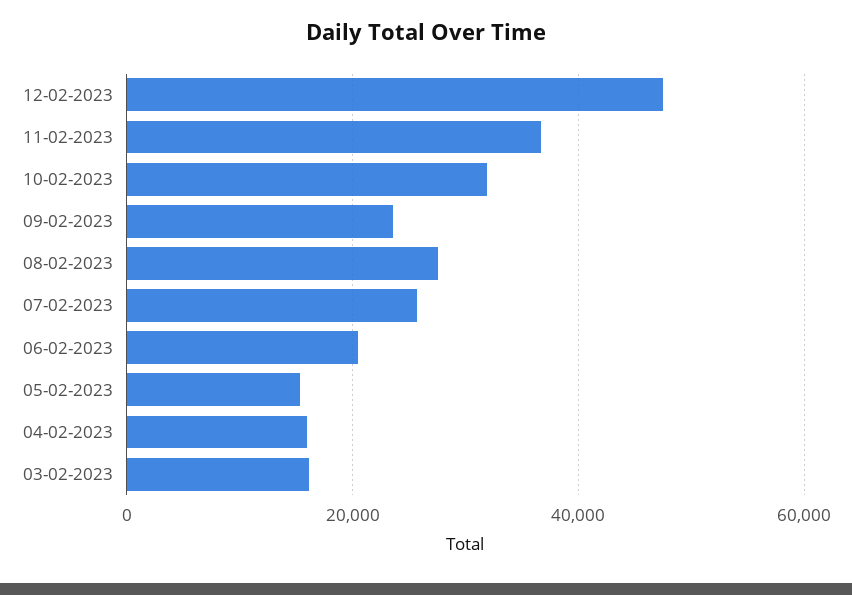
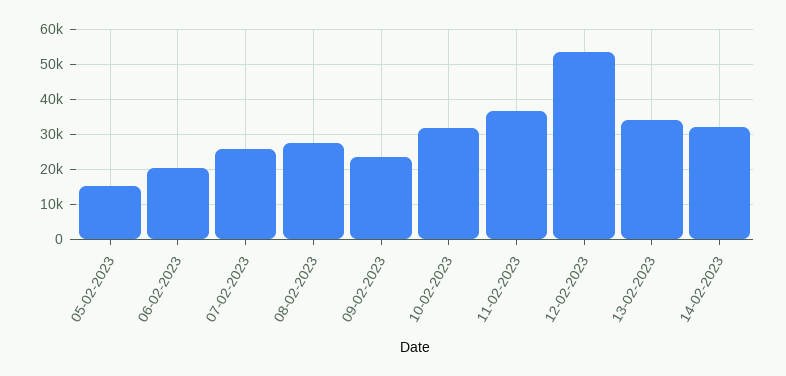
12-02-2023: 48000 -> 54000
04-02-2023: 16000 -> none
03-02-2023: 16000 -> none
13-02-2023: none -> 34000
14-02-2023: none -> 32000

